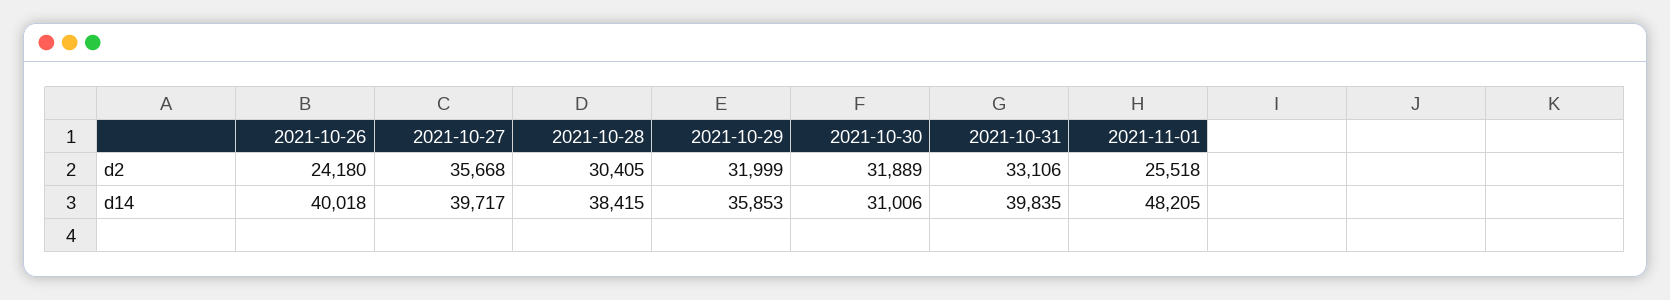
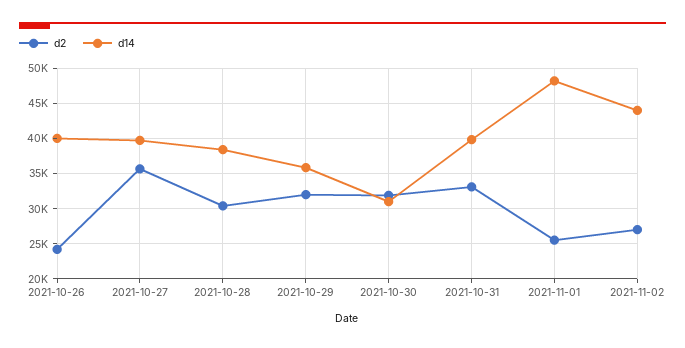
d2, 2021-11-02: none -> 27000
d14, 2021-11-02: none -> 44000

